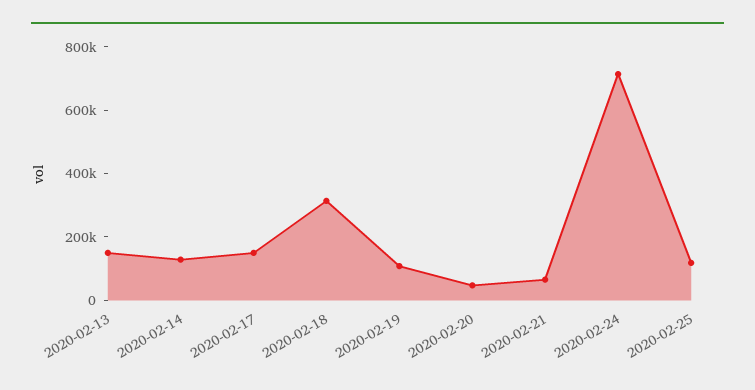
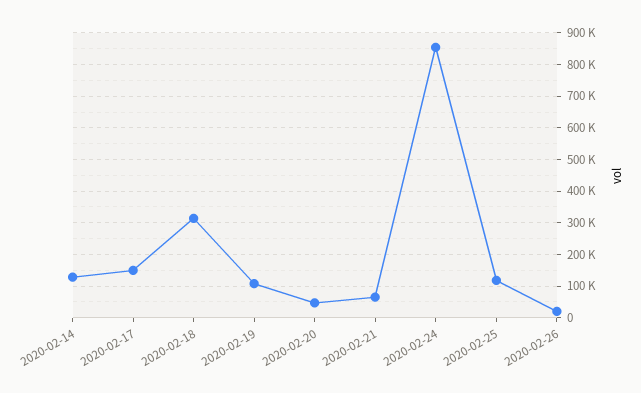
2020-02-13: 150000 -> none
2020-02-24: 700000 -> 860000
2020-02-26: none -> 20000

